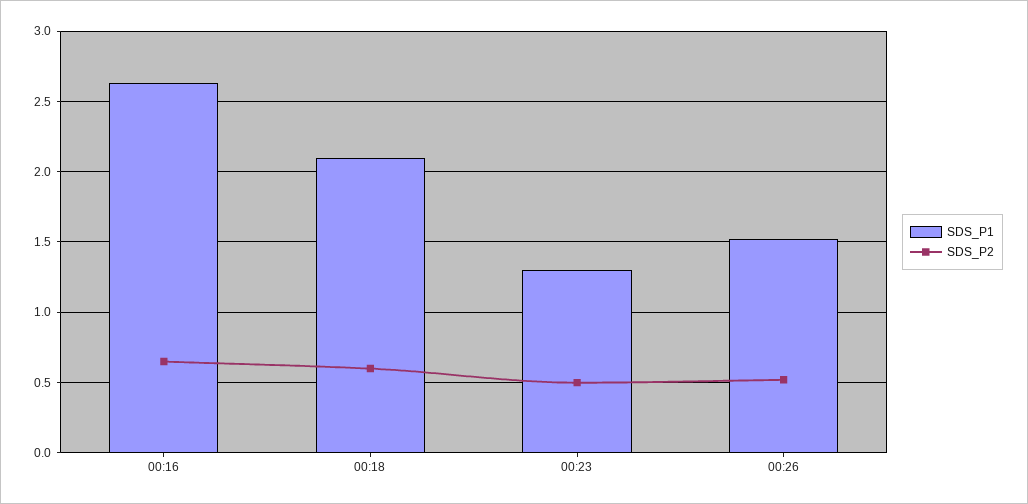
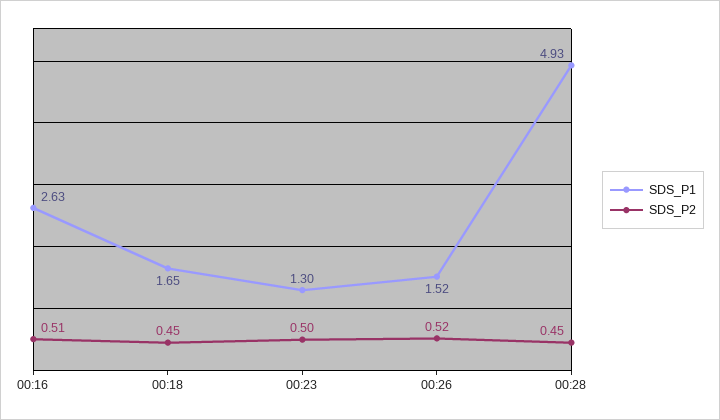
SDS_P2, 00:16: 0.65 -> 0.51
SDS_P1, 00:18: 2.1 -> 1.65
SDS_P2, 00:18: 0.6 -> 0.45
SDS_P1, 00:28: none -> 4.93
SDS_P2, 00:28: none -> 0.45

